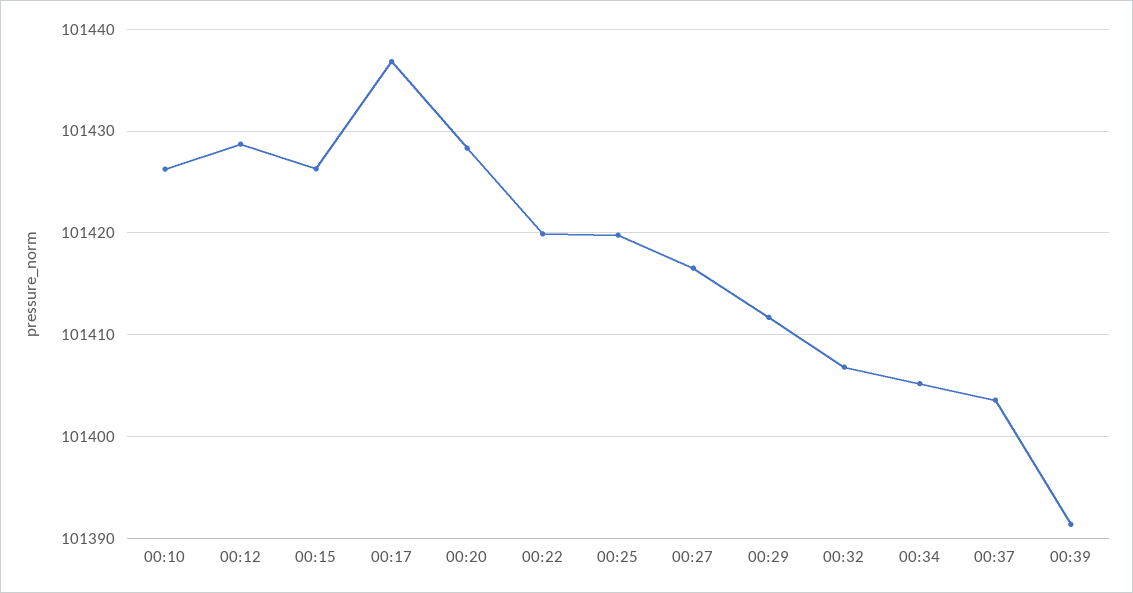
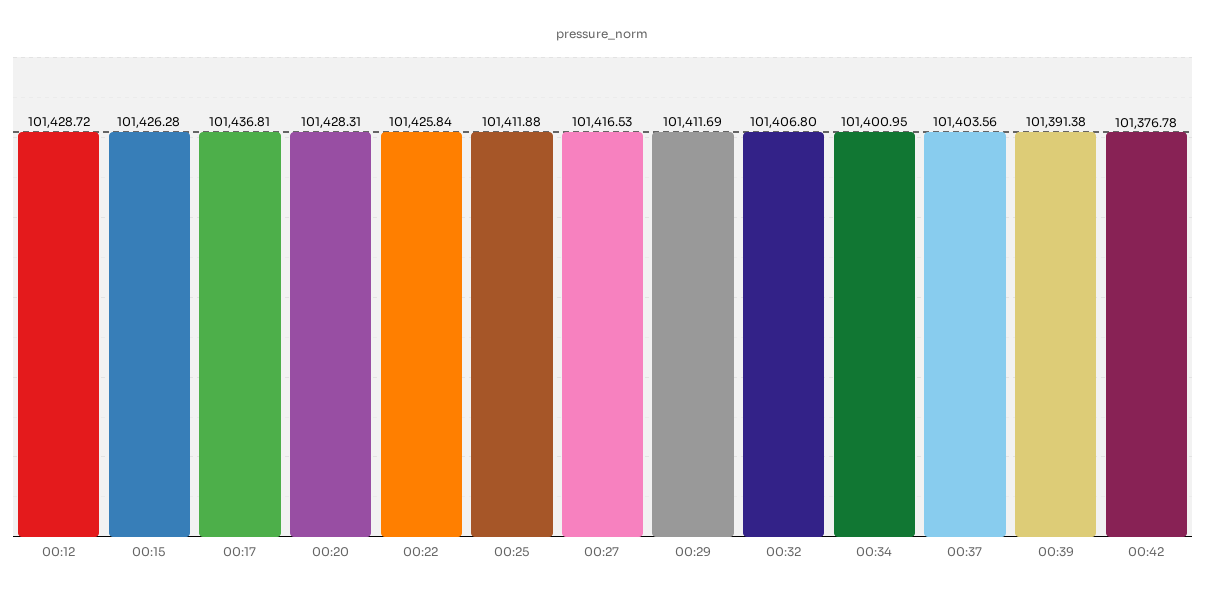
00:10: 101426 -> none
00:22: 101420 -> 101425.84
00:25: 101420 -> 101411.88
00:34: 101405 -> 101400.95
00:42: none -> 101376.78

